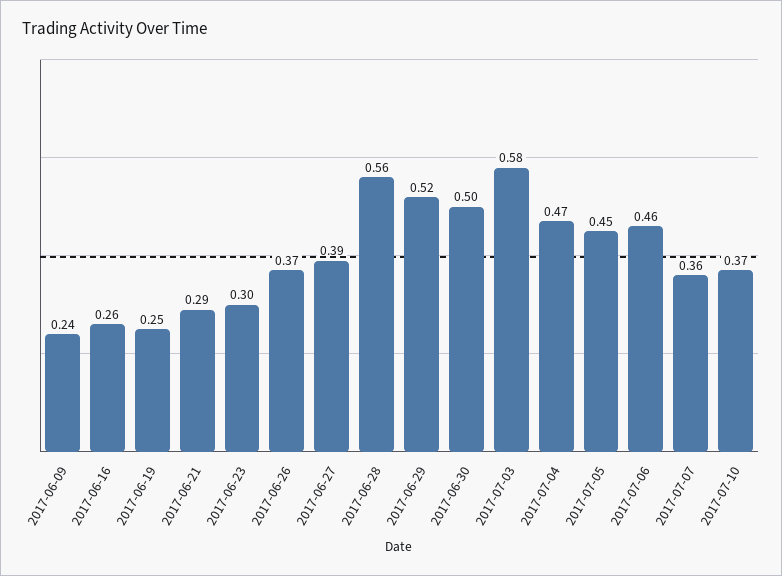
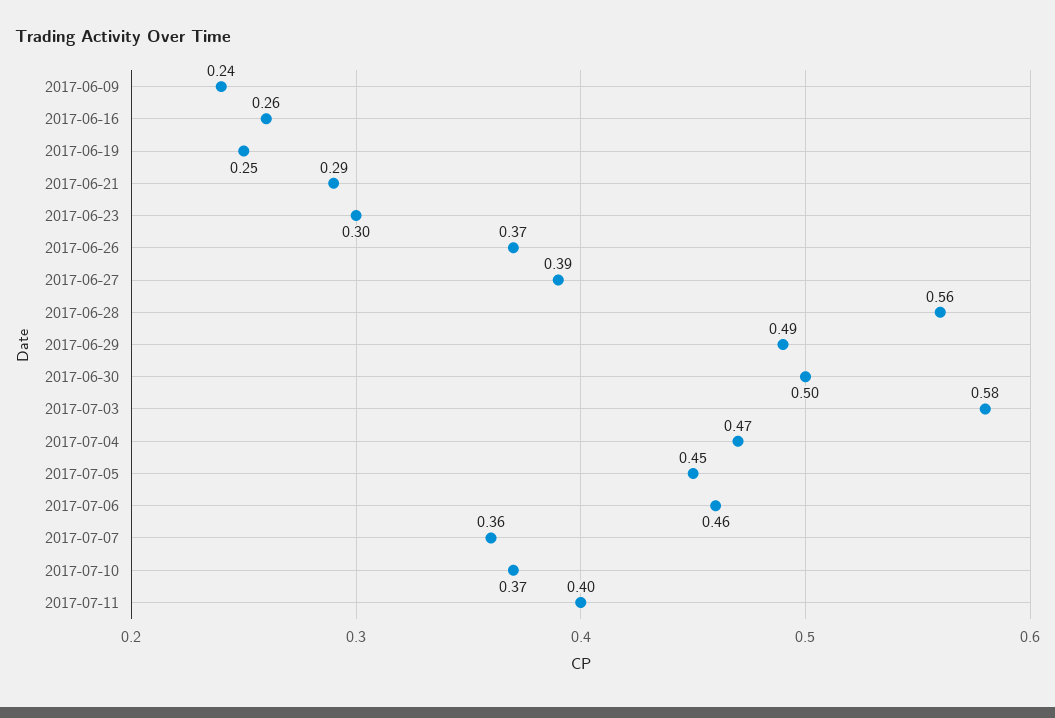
2017-06-29: 0.52 -> 0.49
2017-07-11: none -> 0.4

